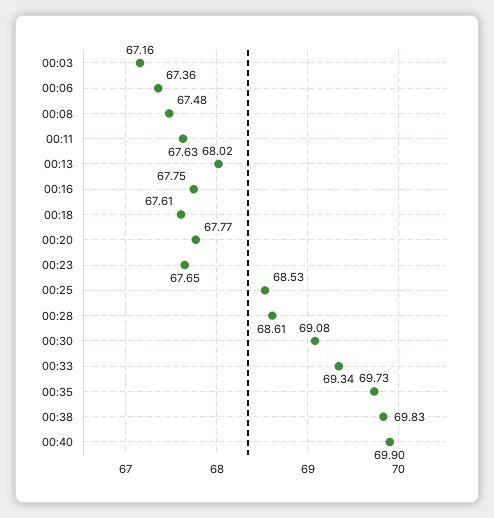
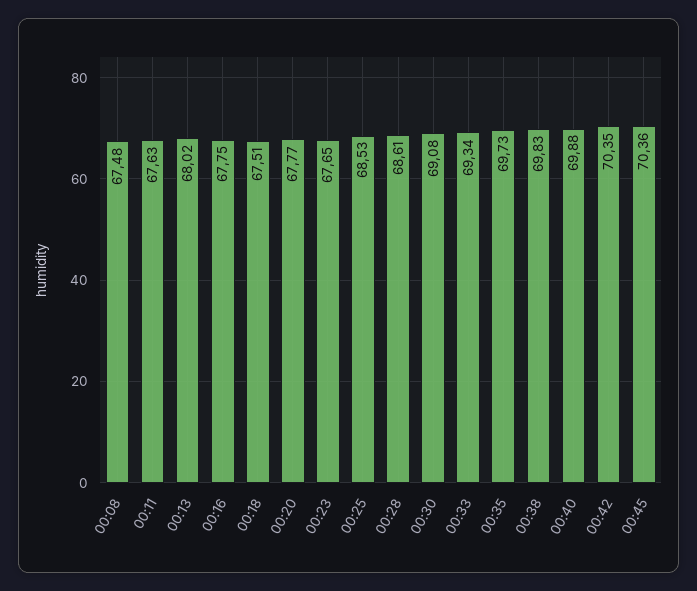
00:03: 67.16 -> none
00:06: 67.36 -> none
00:18: 67.61 -> 67.51
00:40: 69.9 -> 69.88
00:42: none -> 70.35
00:45: none -> 70.36

